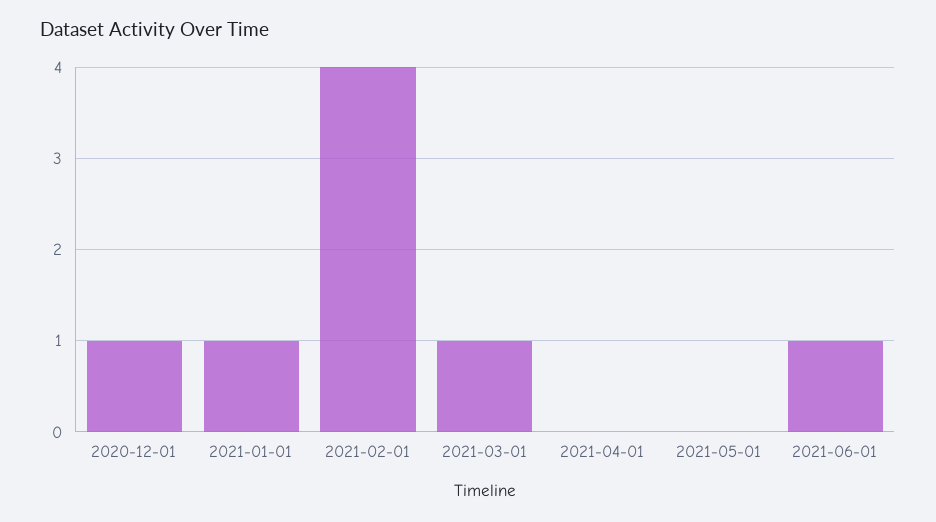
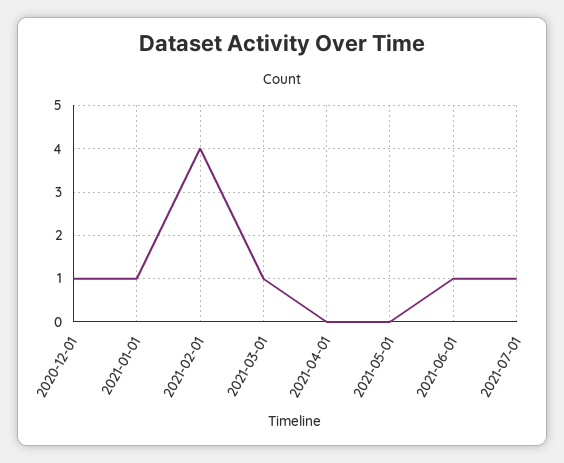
2021-07-01: none -> 1

